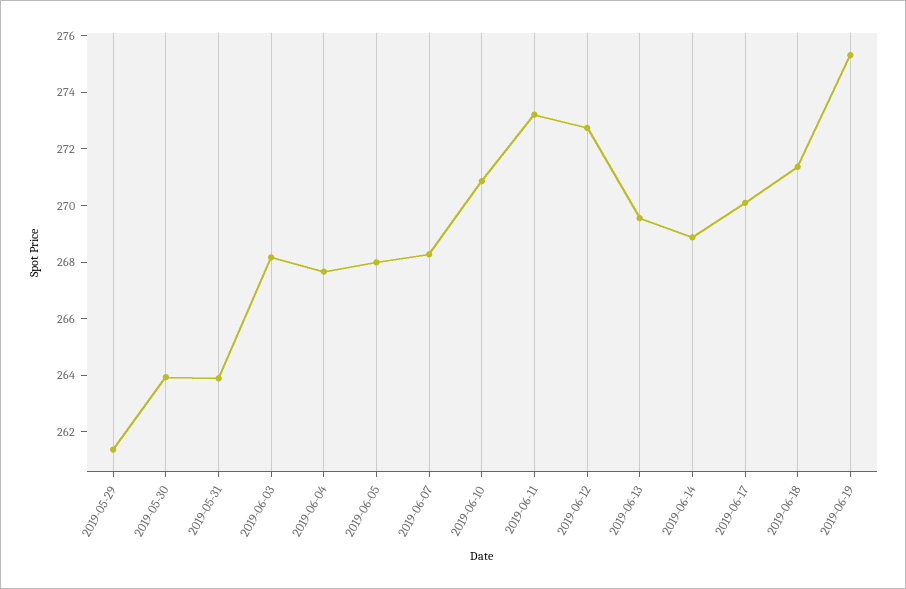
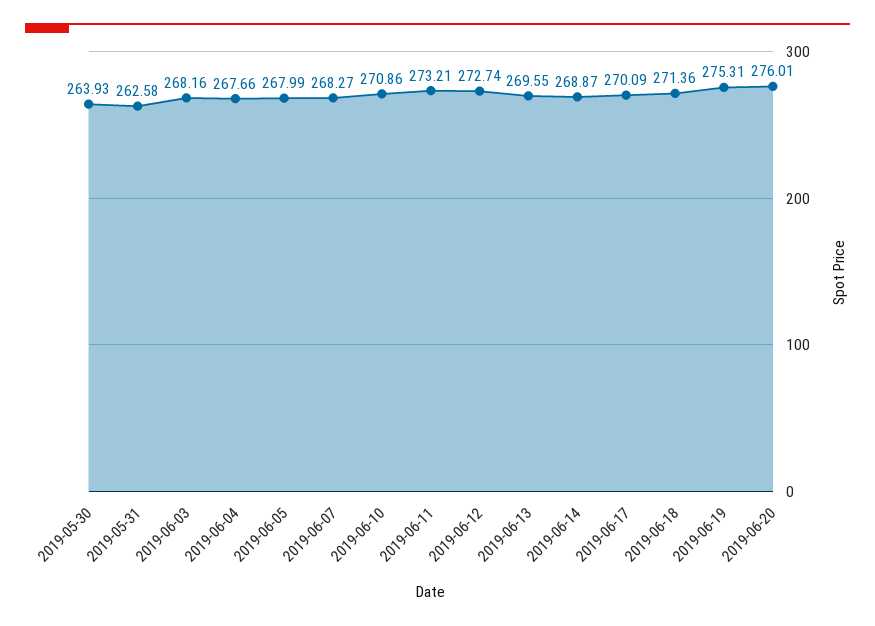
2019-05-29: 261.5 -> none
2019-05-31: 264 -> 262.58
2019-06-20: none -> 276.01

